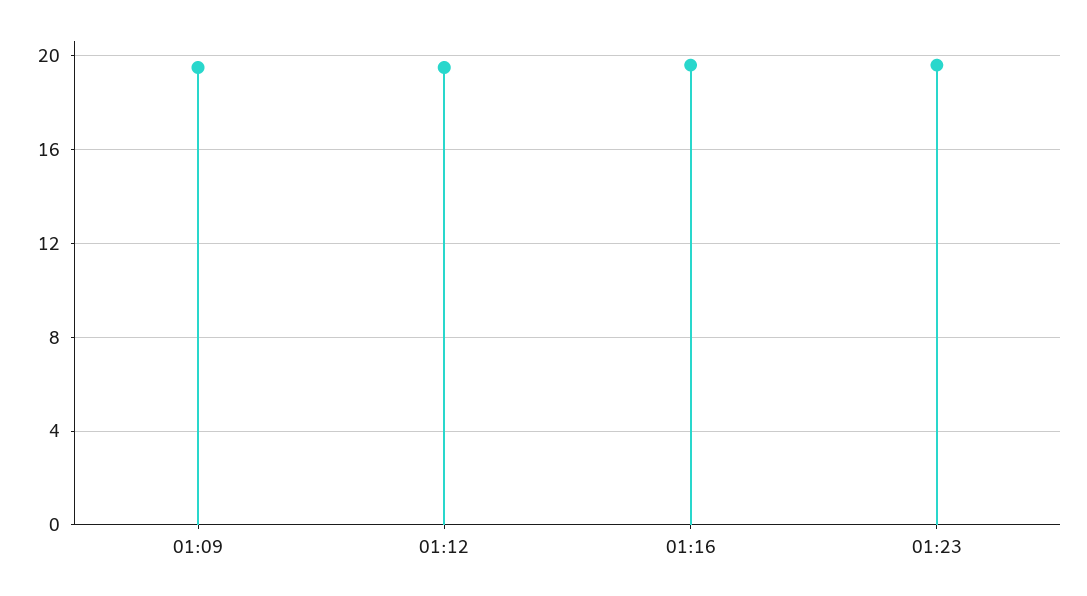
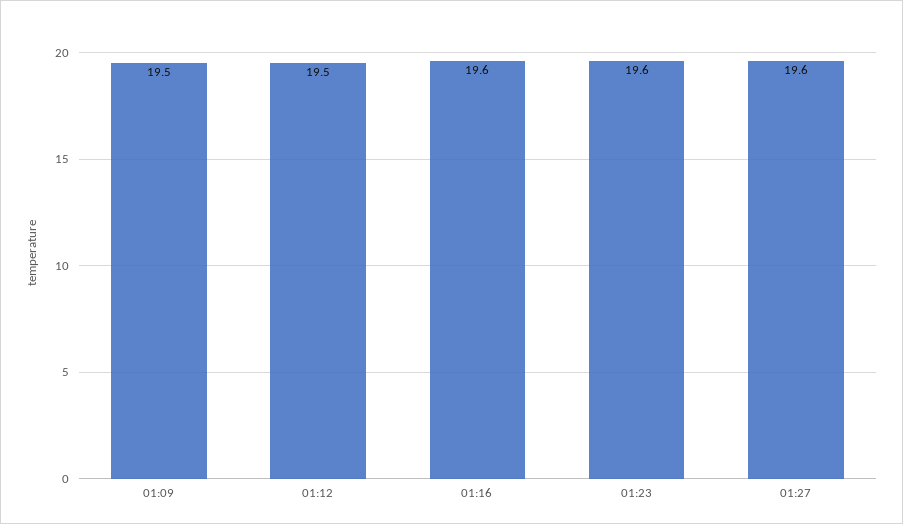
01:27: none -> 19.6

